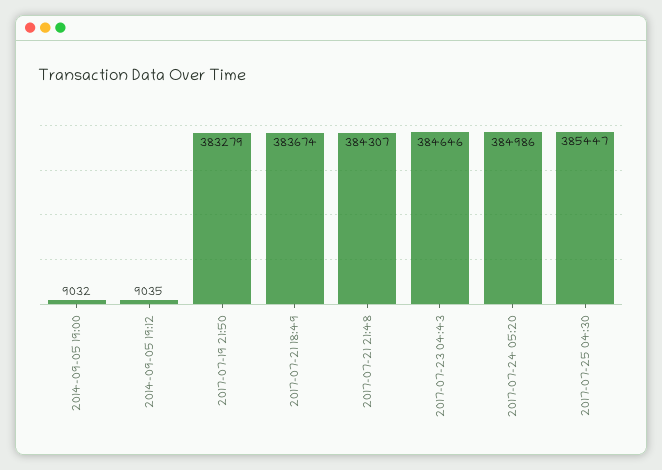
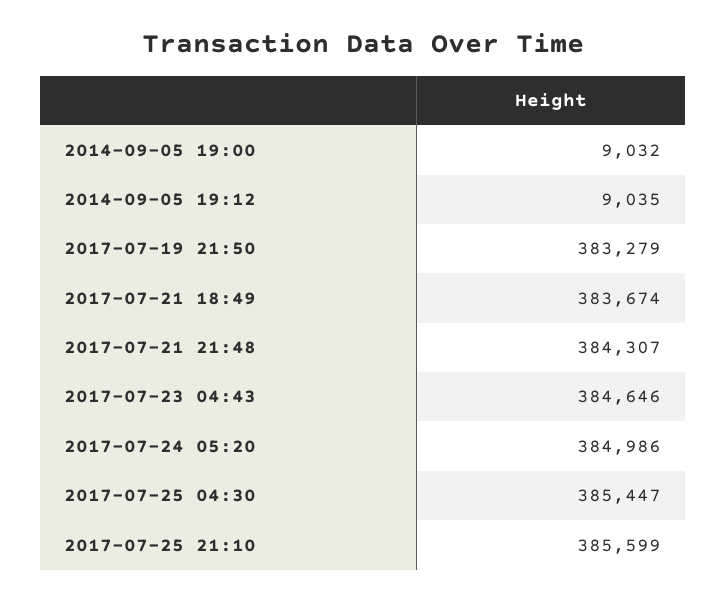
2017-07-25 21:10: none -> 385599

